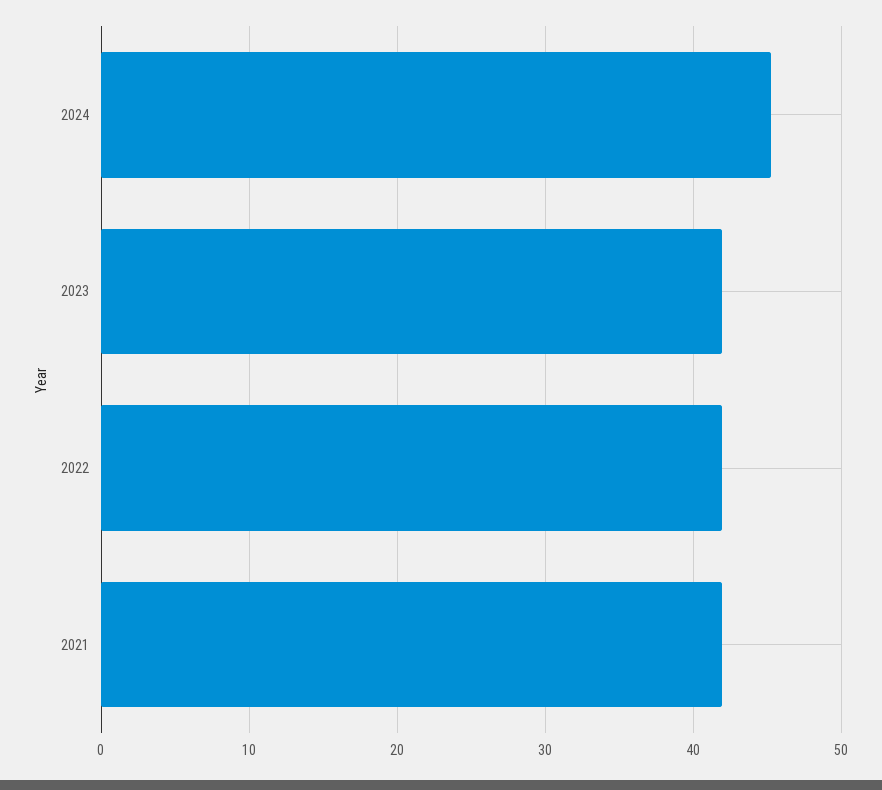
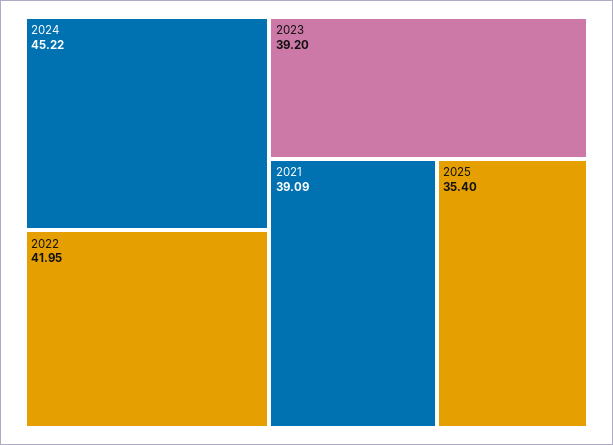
2023: 42 -> 39.2
2021: 42 -> 39.09
2025: none -> 35.4

